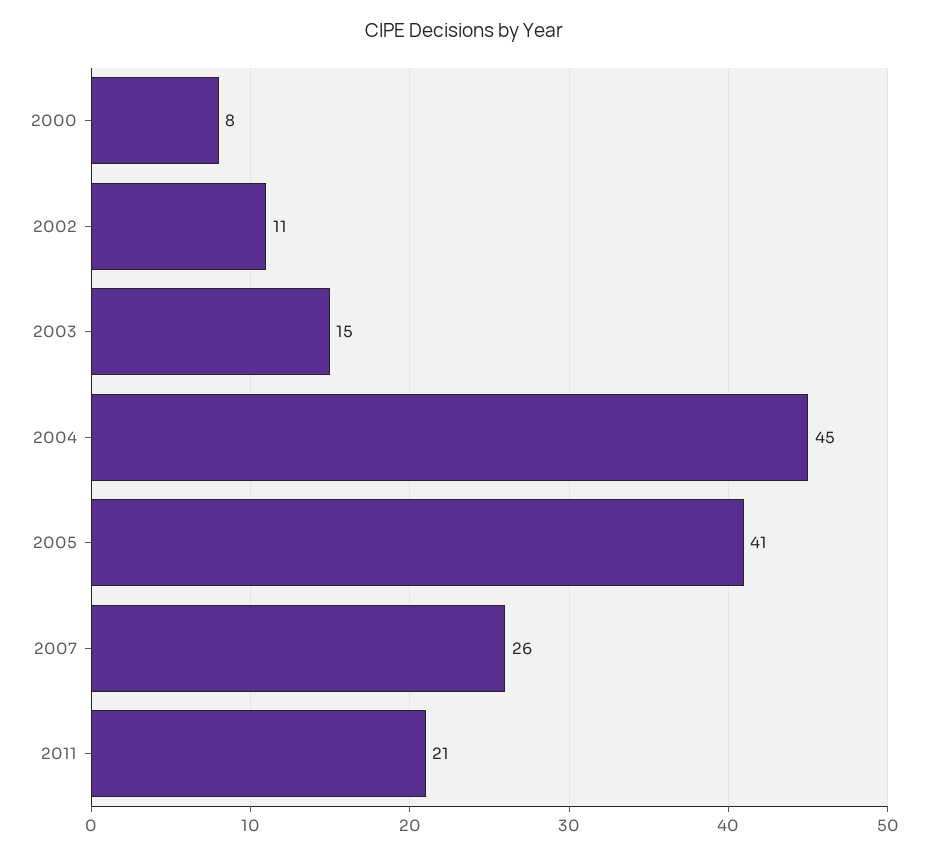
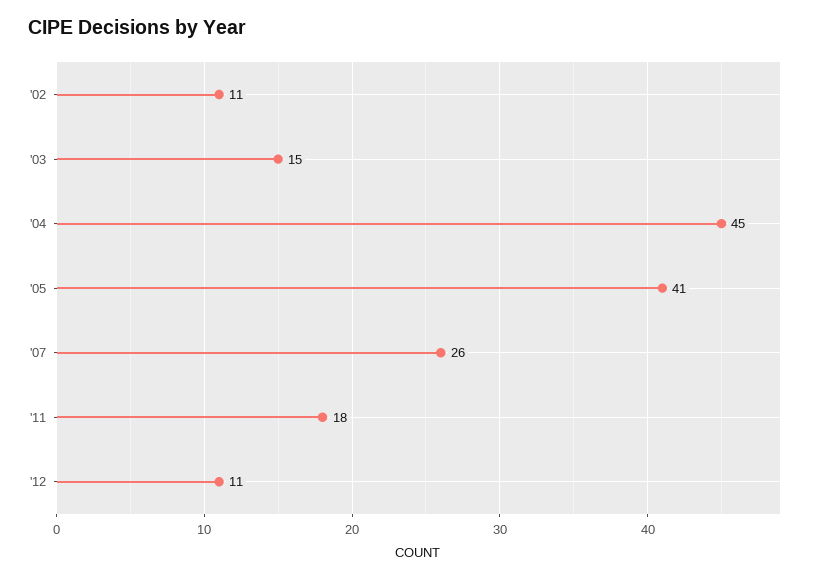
2000: 8 -> none
2011: 21 -> 18
'12: none -> 11

